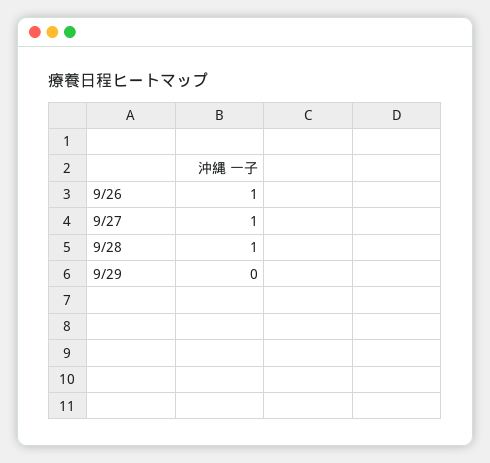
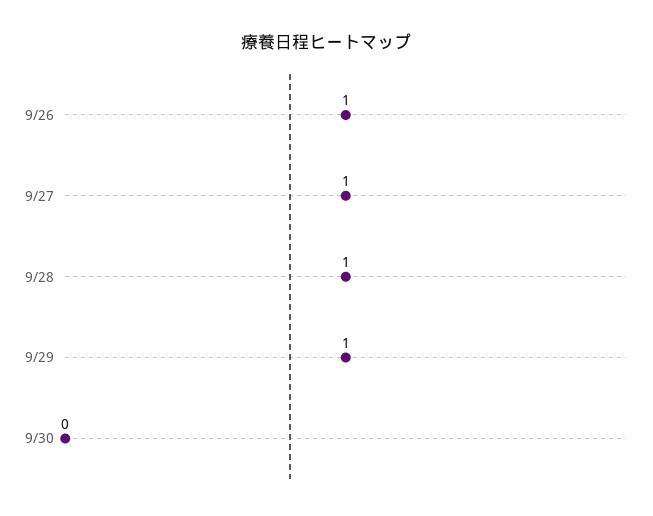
9/29: 0 -> 1
9/30: none -> 0

